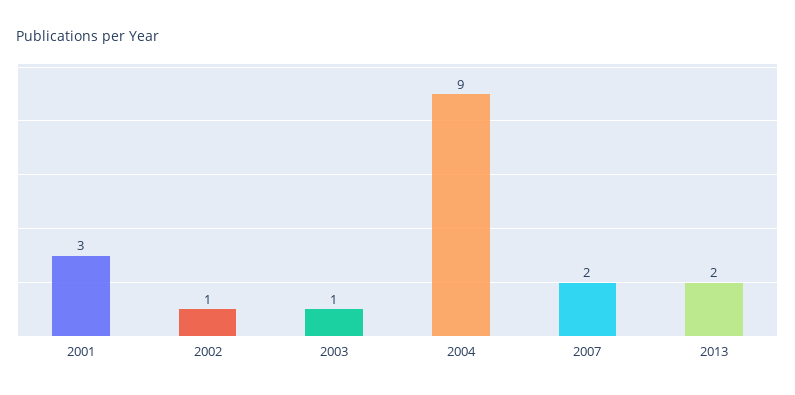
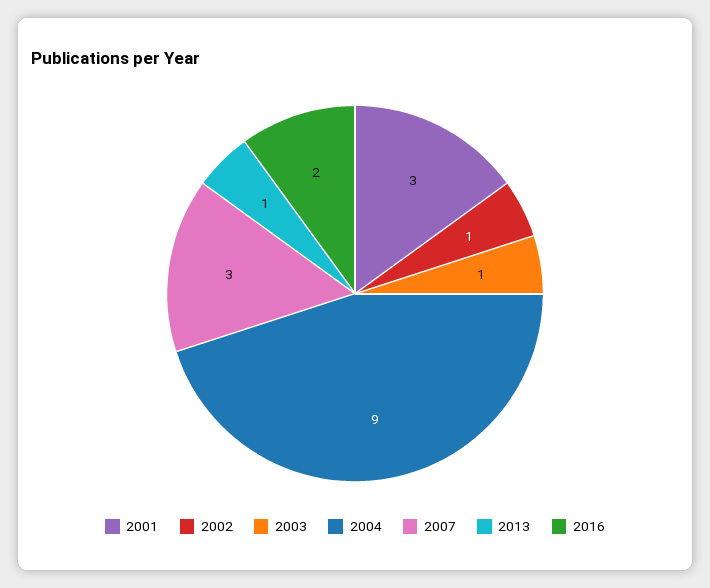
2007: 2 -> 3
2013: 2 -> 1
2016: none -> 2

